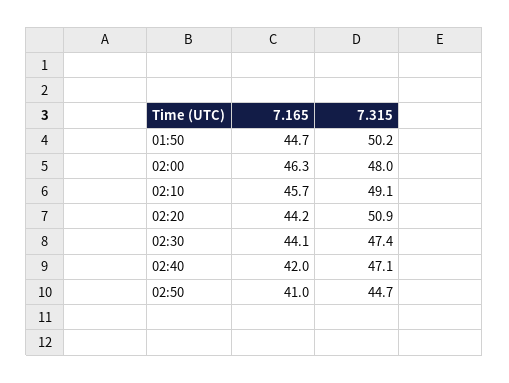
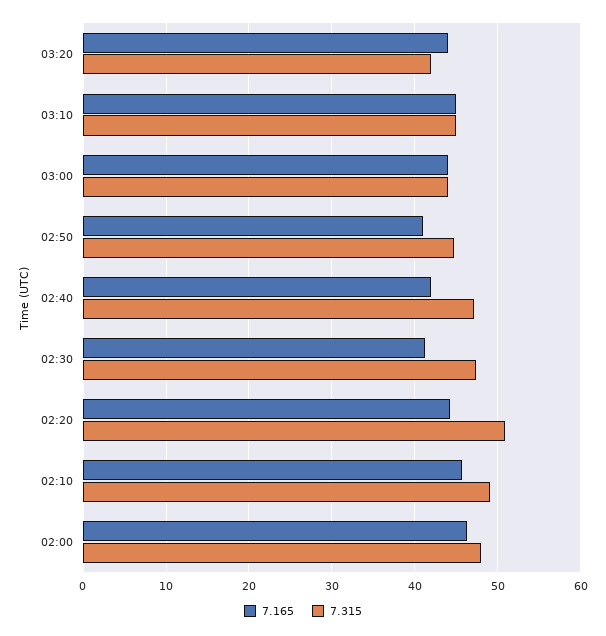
7.165, 01:50: 44.7 -> none
7.315, 01:50: 50.2 -> none
7.165, 02:30: 44.1 -> 41
7.165, 03:20: none -> 44
7.315, 03:20: none -> 42
7.165, 03:10: none -> 45
7.315, 03:10: none -> 45
7.165, 03:00: none -> 44
7.315, 03:00: none -> 44

